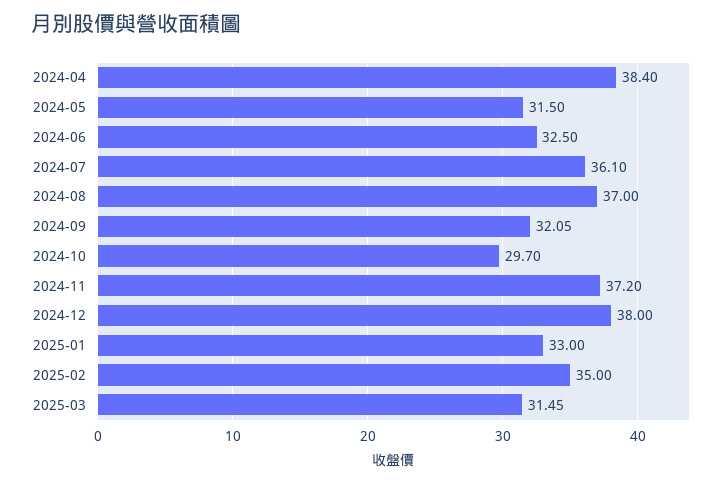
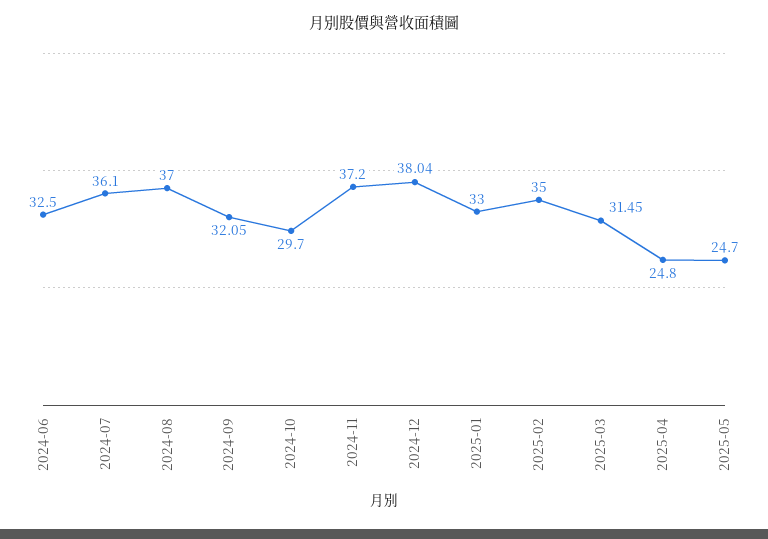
2024-04: 38.4 -> none
2024-05: 31.5 -> none
2024-12: 38 -> 38.04
2025-04: none -> 24.8
2025-05: none -> 24.7

